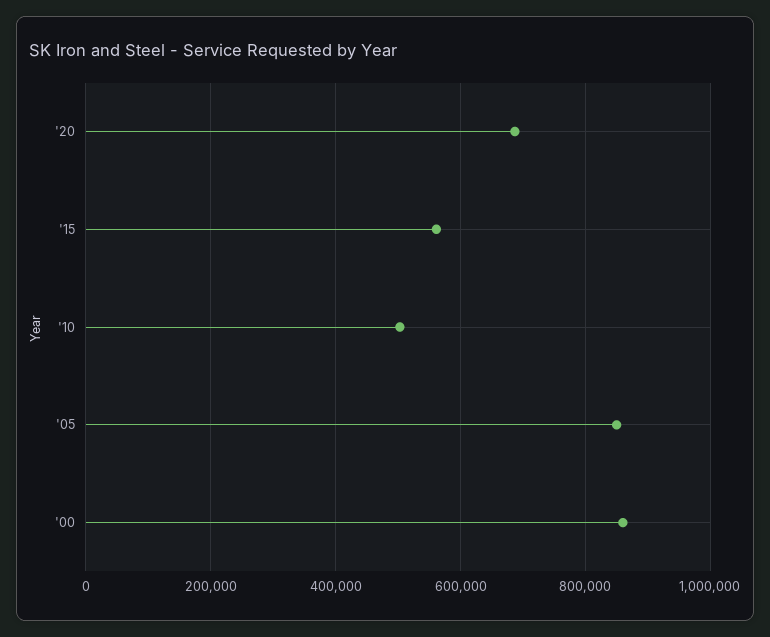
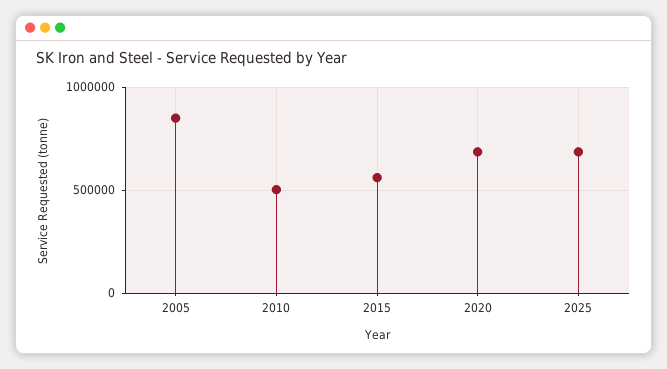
'00: 860000 -> none
2025: none -> 700000

